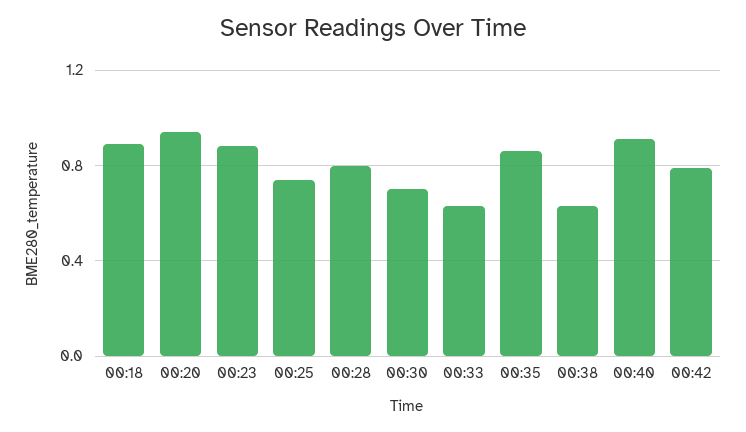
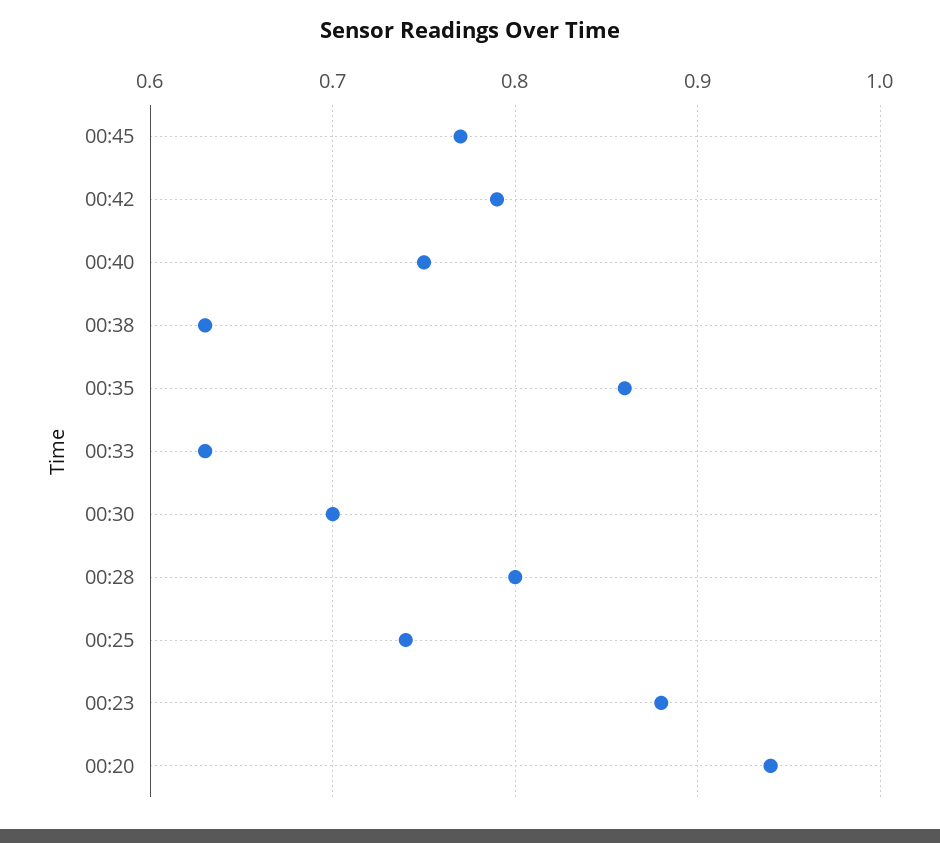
00:18: 0.9 -> none
00:40: 0.9 -> 0.75
00:45: none -> 0.77

